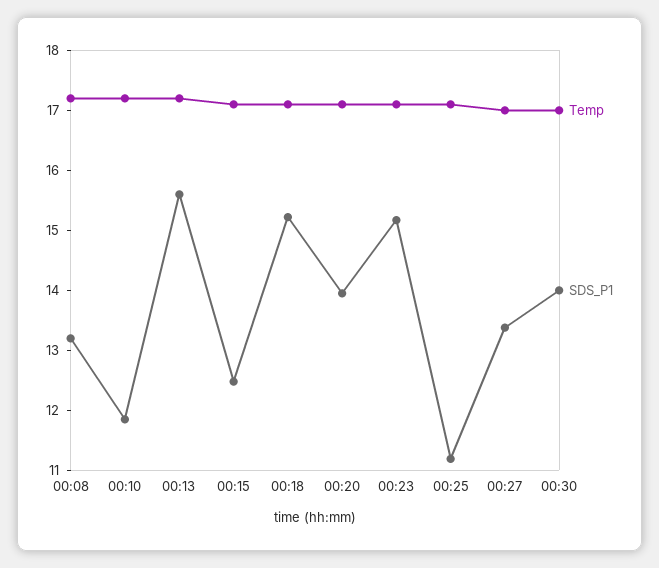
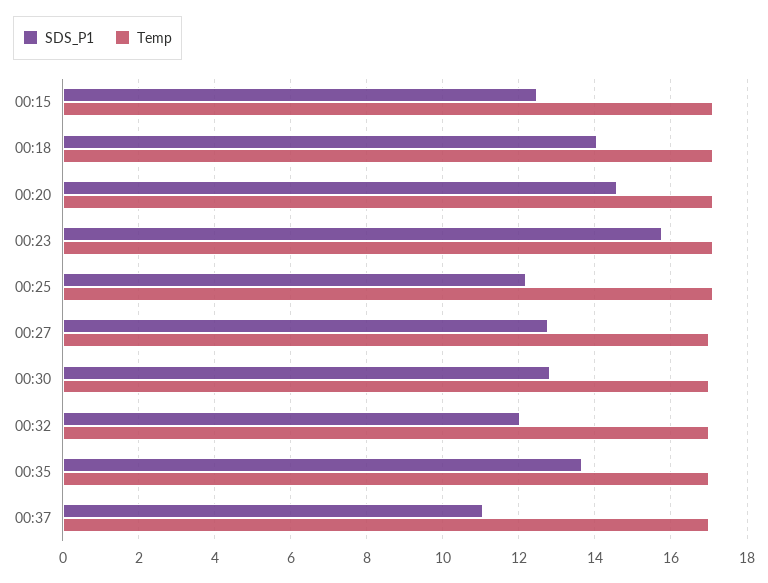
Temp, 00:08: 17.2 -> none
SDS_P1, 00:08: 13.2 -> none
Temp, 00:10: 17.2 -> none
SDS_P1, 00:10: 11.8 -> none
Temp, 00:13: 17.2 -> none
SDS_P1, 00:13: 15.6 -> none
SDS_P1, 00:18: 15.2 -> 14
SDS_P1, 00:20: 14 -> 14.6
SDS_P1, 00:23: 15.2 -> 15.8
SDS_P1, 00:25: 11.2 -> 12.2
SDS_P1, 00:27: 13.4 -> 12.8
SDS_P1, 00:30: 14 -> 12.8
SDS_P1, 00:32: none -> 12
Temp, 00:32: none -> 17
SDS_P1, 00:35: none -> 13.6
Temp, 00:35: none -> 17
SDS_P1, 00:37: none -> 11
Temp, 00:37: none -> 17

